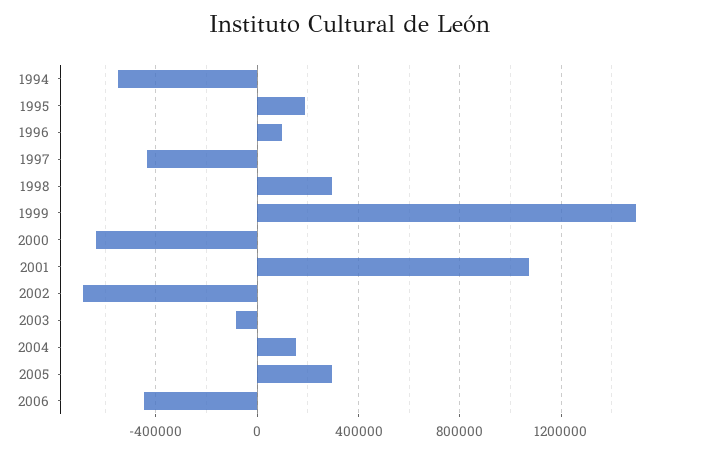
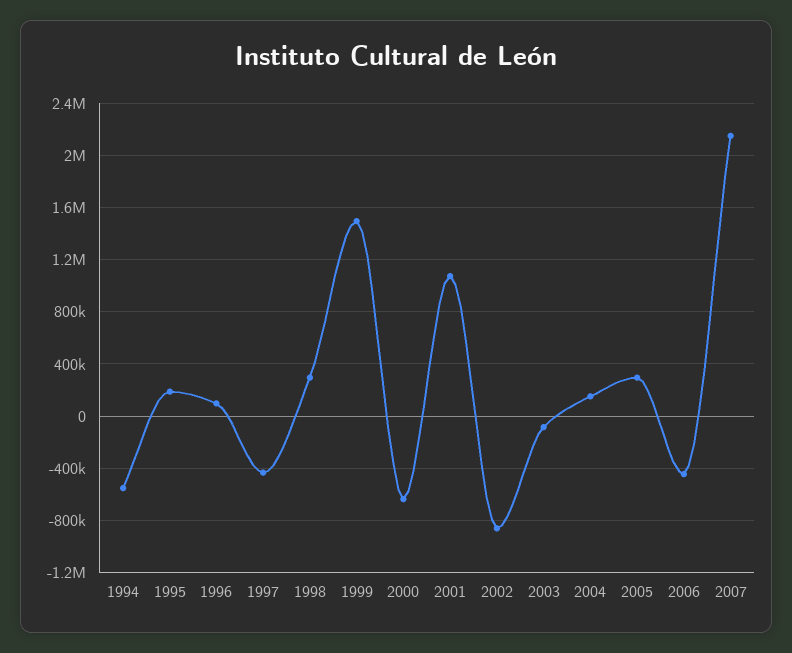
2002: -700000 -> -850000
2007: none -> 2150000

